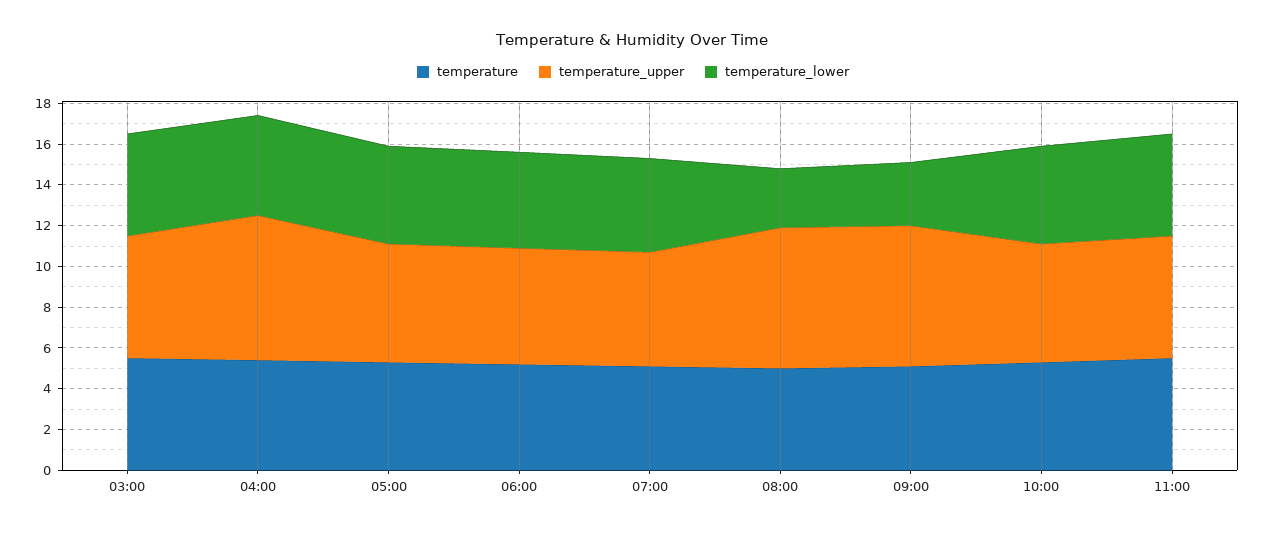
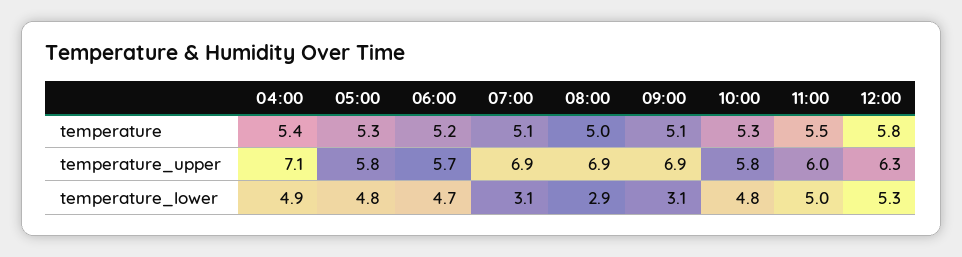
temperature, 03:00: 5.5 -> none
temperature_upper, 03:00: 6 -> none
temperature_lower, 03:00: 5 -> none
temperature_upper, 07:00: 5.5 -> 6.9
temperature_lower, 07:00: 4.5 -> 3.1
temperature, 12:00: none -> 5.8
temperature_upper, 12:00: none -> 6.3
temperature_lower, 12:00: none -> 5.3

